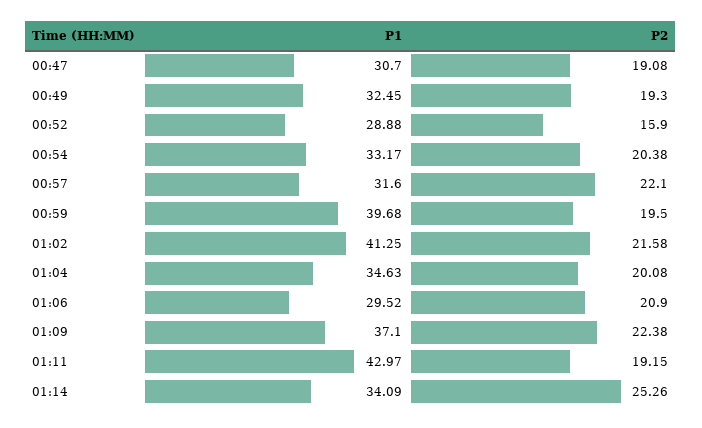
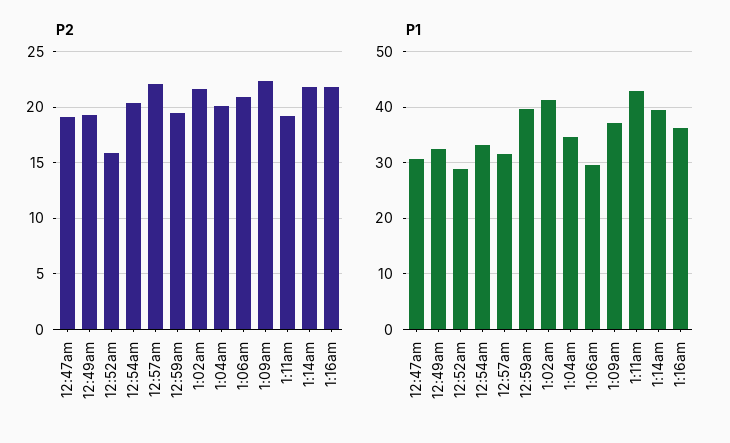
P1, 01:14: 34.09 -> 40
P2, 01:14: 25.26 -> 22
P2, 1:16am: none -> 22
P1, 1:16am: none -> 36

